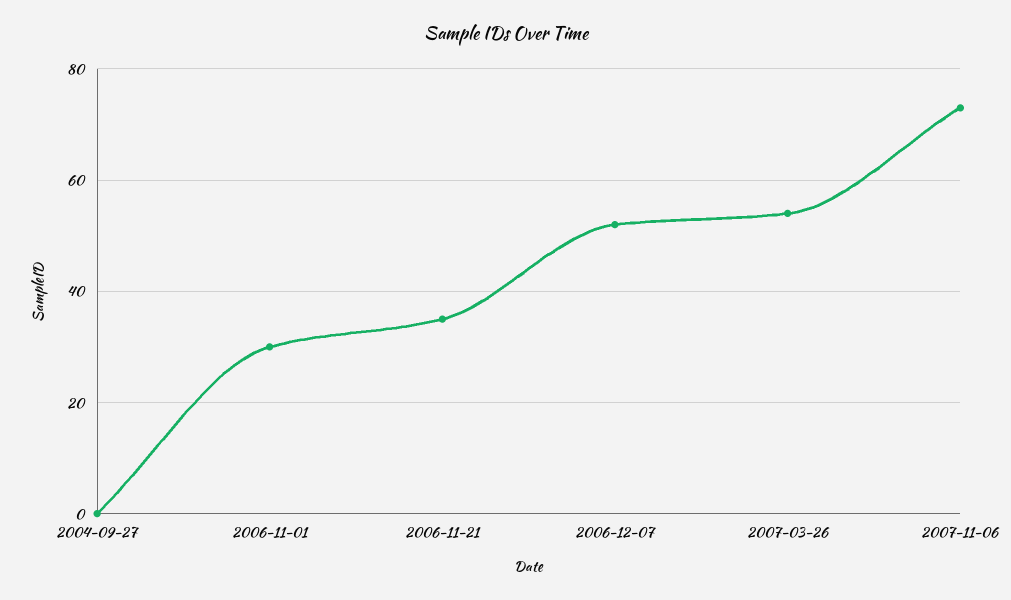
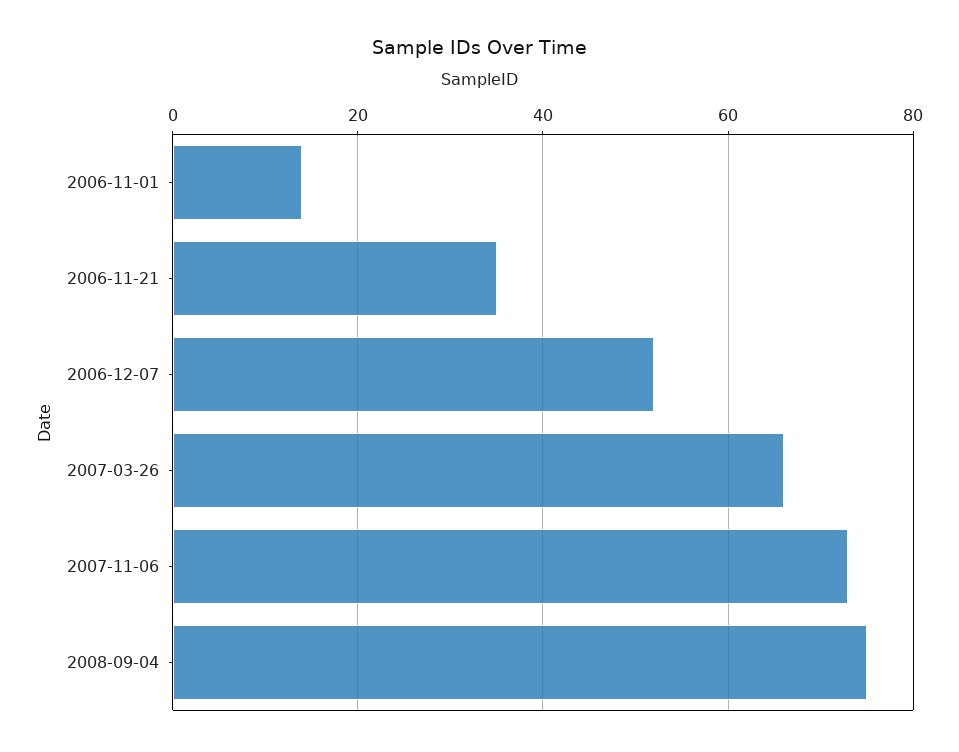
2004-09-27: 0 -> none
2006-11-01: 30 -> 15
2007-03-26: 55 -> 65
2008-09-04: none -> 75

